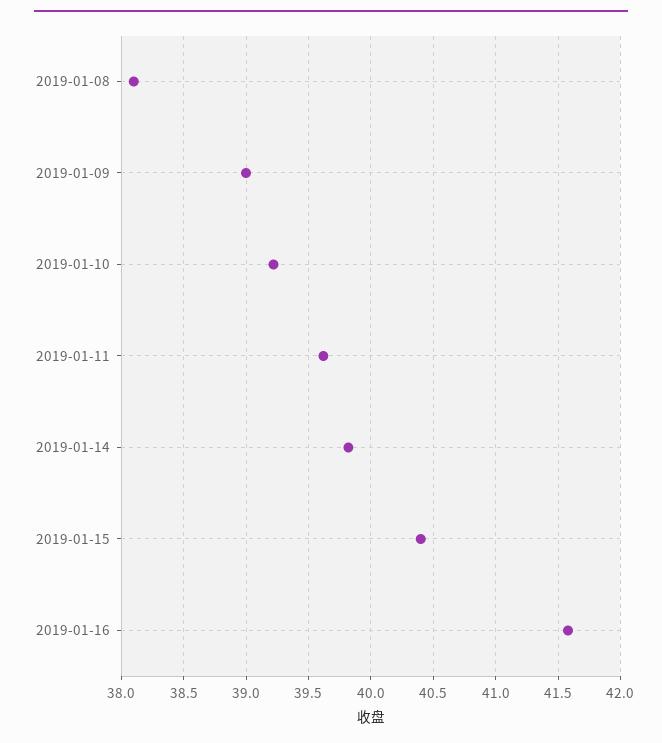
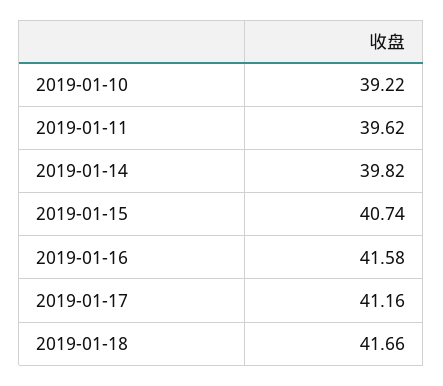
2019-01-08: 38.1 -> none
2019-01-09: 39 -> none
2019-01-15: 40.4 -> 40.74
2019-01-17: none -> 41.16
2019-01-18: none -> 41.66

